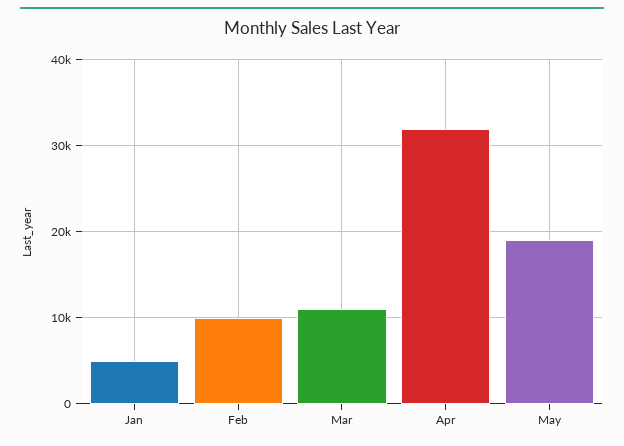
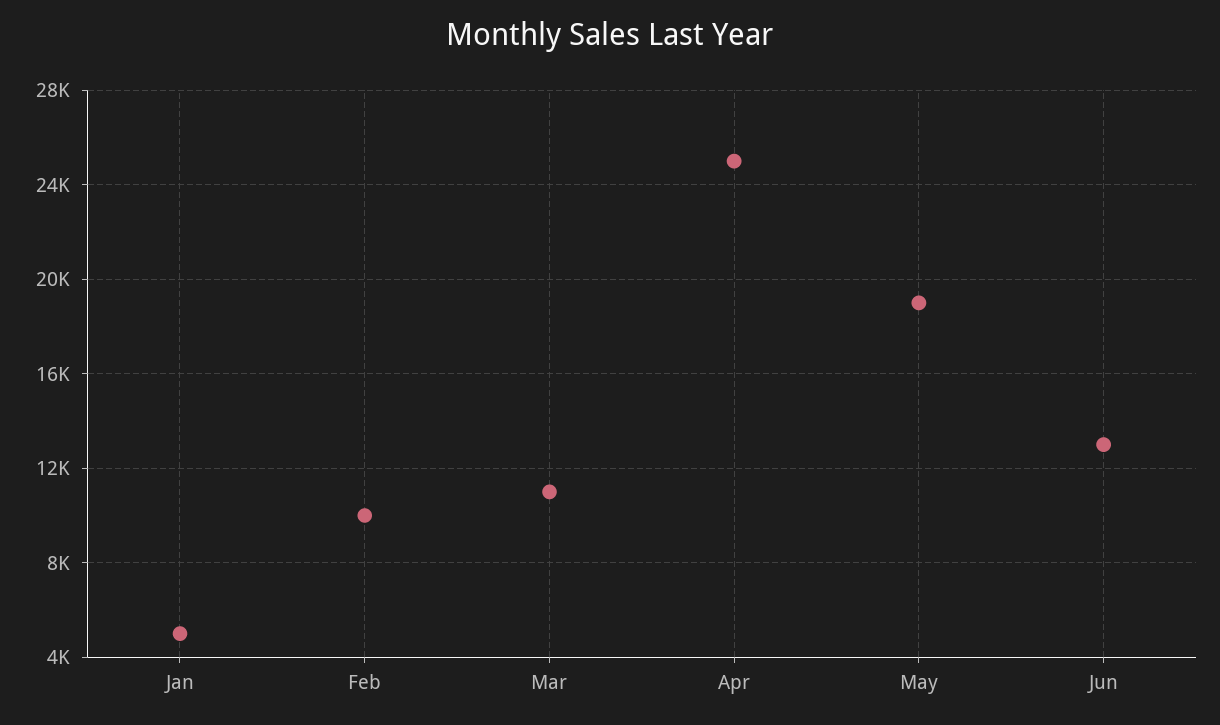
Apr: 32000 -> 25000
Jun: none -> 13000

